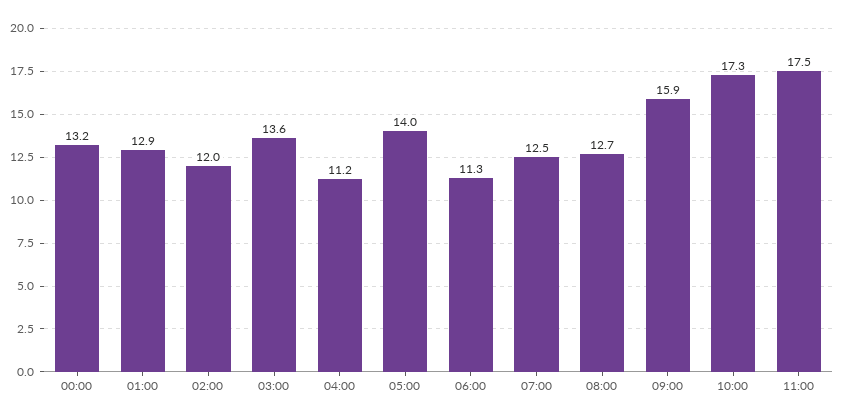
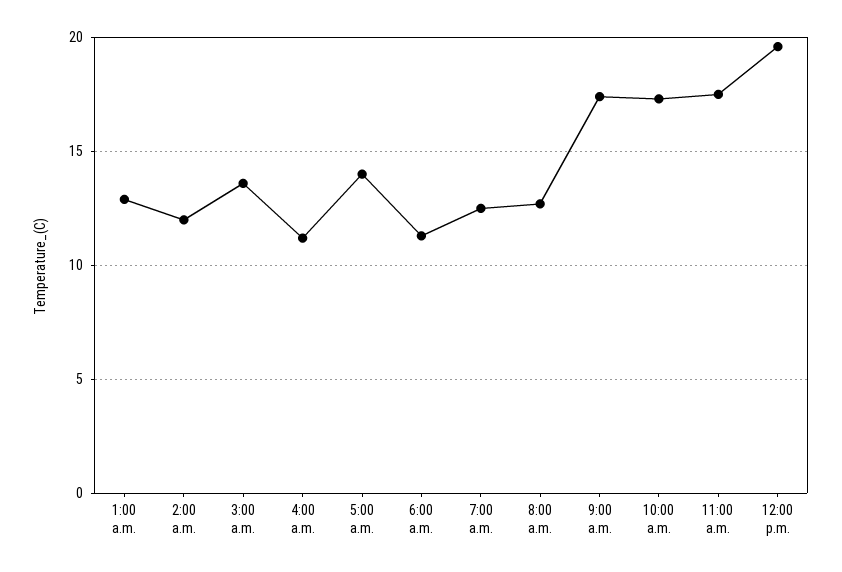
00:00: 13.2 -> none
09:00: 15.9 -> 17.5
12:00 p.m.: none -> 19.5

